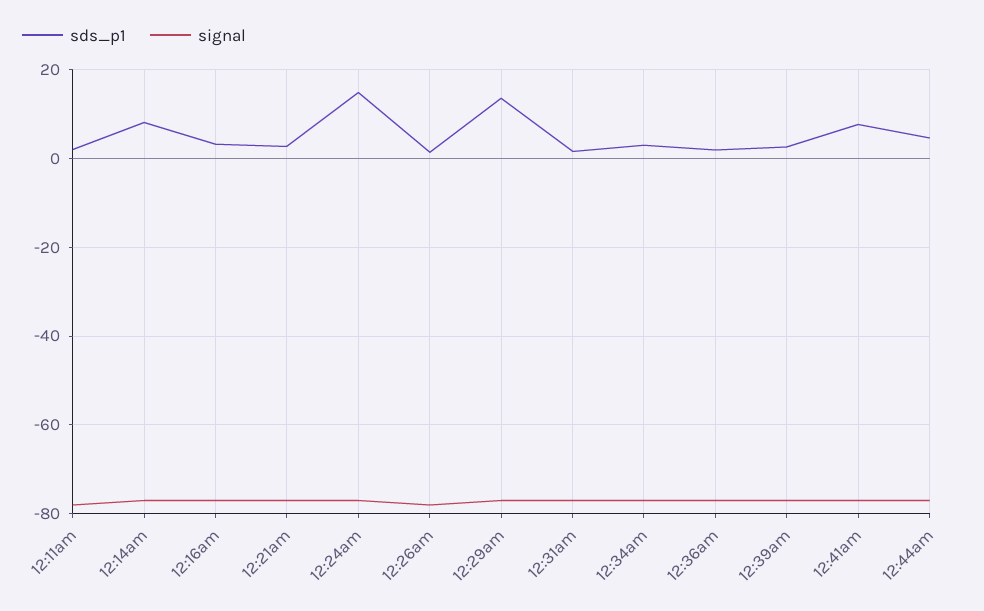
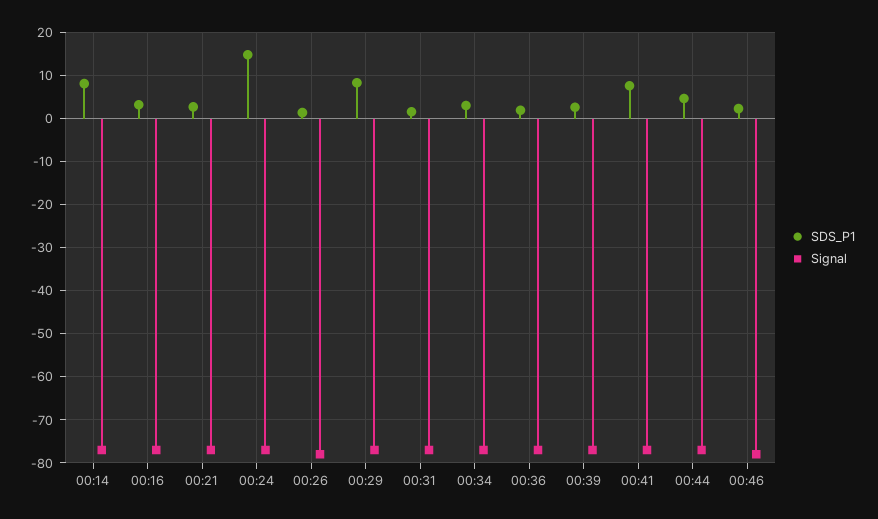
sds_p1, 12:11am: 2 -> none
signal, 12:11am: -78 -> none
sds_p1, 12:29am: 14 -> 8
sds_p1, 00:46: none -> 2
signal, 00:46: none -> -78

